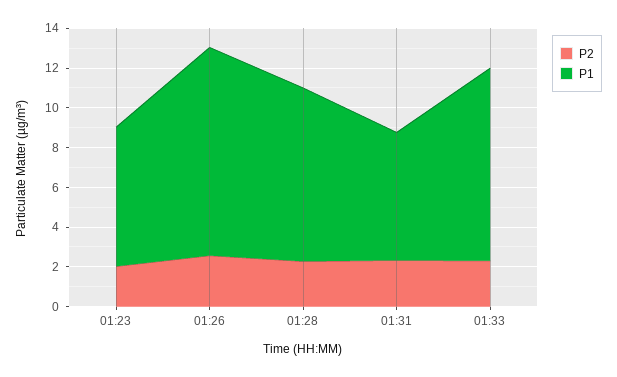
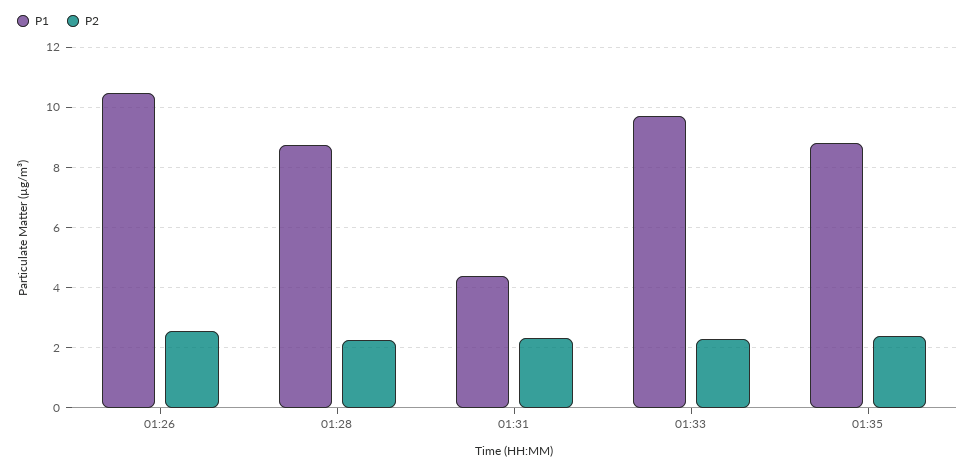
P2, 01:23: 2 -> none
P1, 01:23: 7 -> none
P1, 01:31: 6.5 -> 4.4
P1, 01:35: none -> 8.8
P2, 01:35: none -> 2.4

